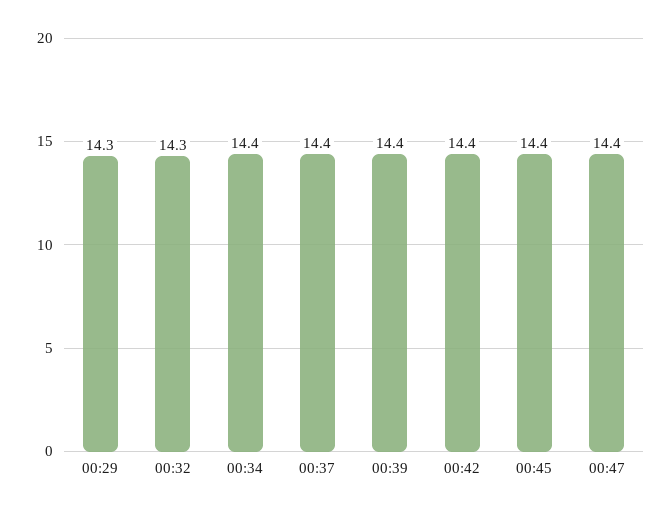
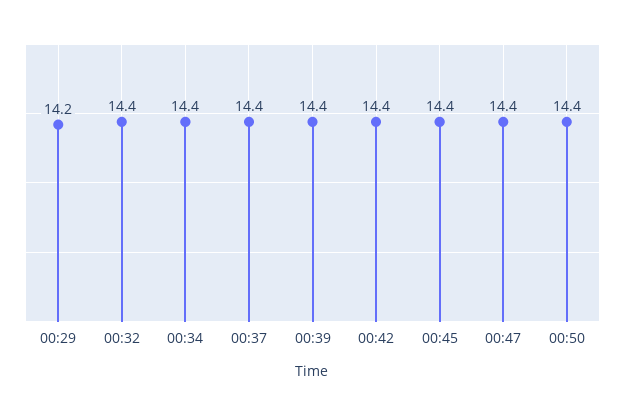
00:29: 14.3 -> 14.2
00:32: 14.3 -> 14.4
00:50: none -> 14.4

